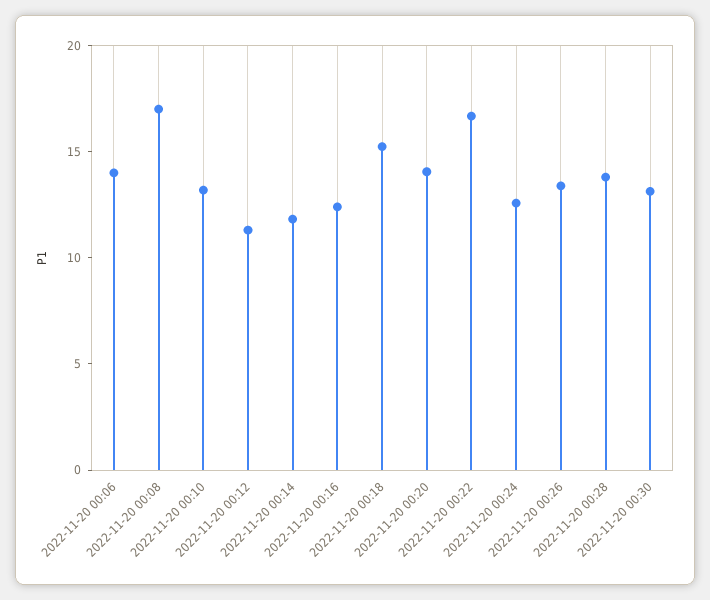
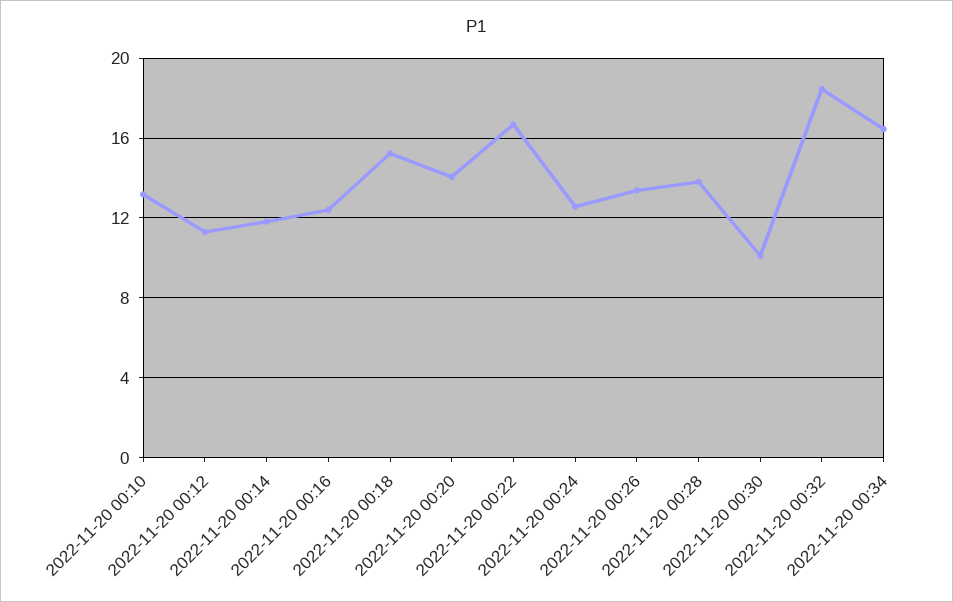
2022-11-20 00:06: 14 -> none
2022-11-20 00:08: 17 -> none
2022-11-20 00:30: 13 -> 10
2022-11-20 00:32: none -> 18.5
2022-11-20 00:34: none -> 16.5

